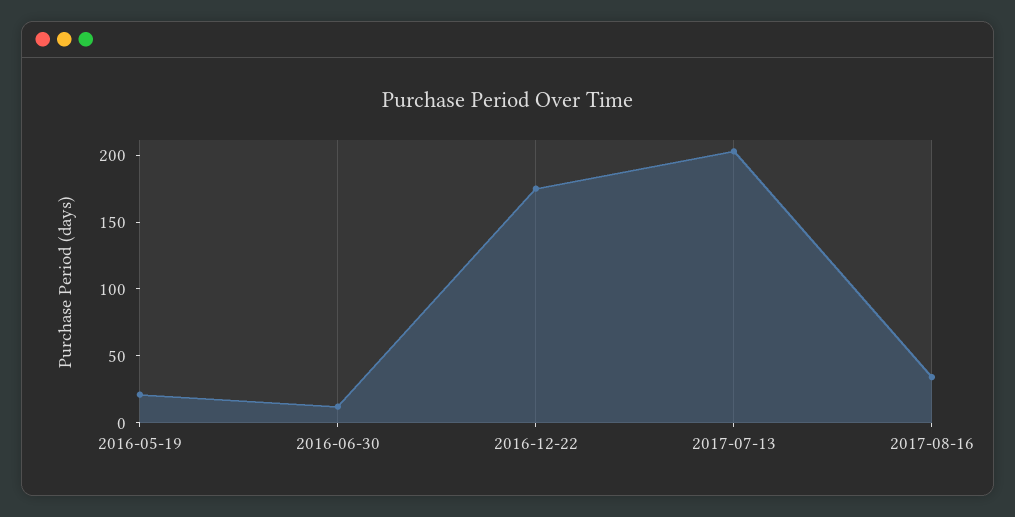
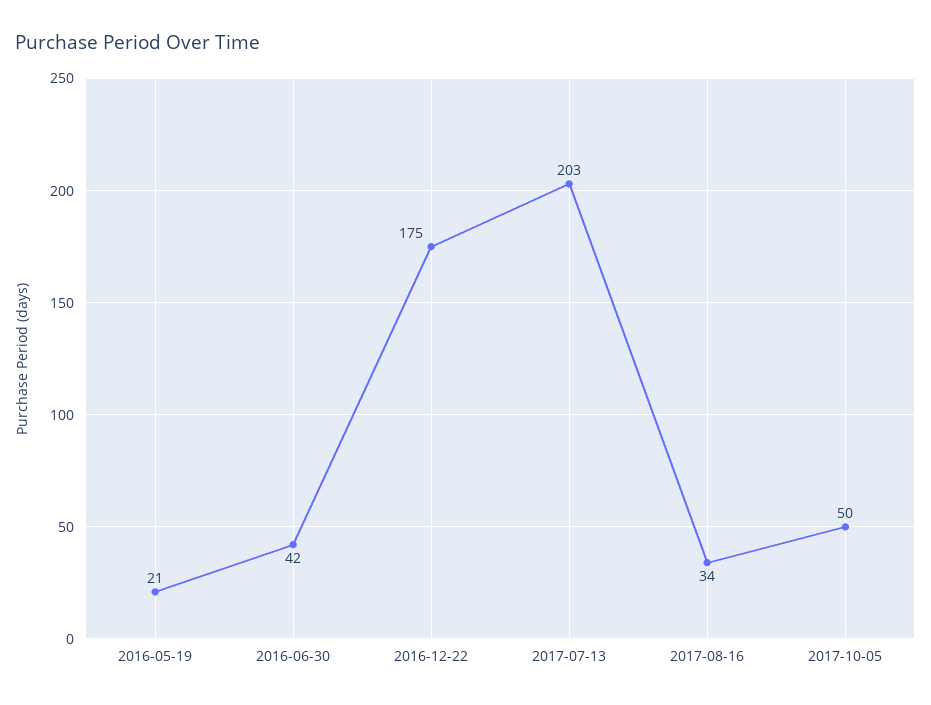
2016-06-30: 10 -> 42
2017-10-05: none -> 50

